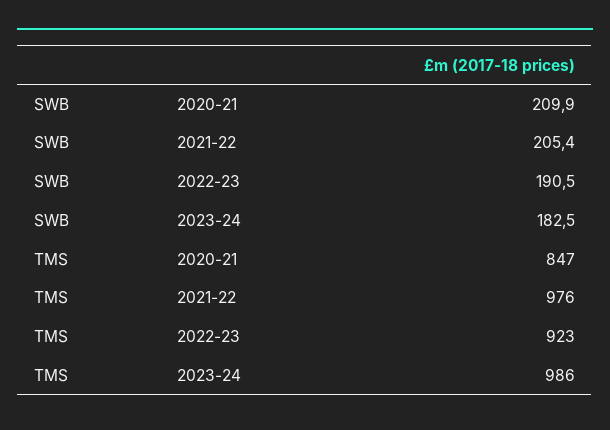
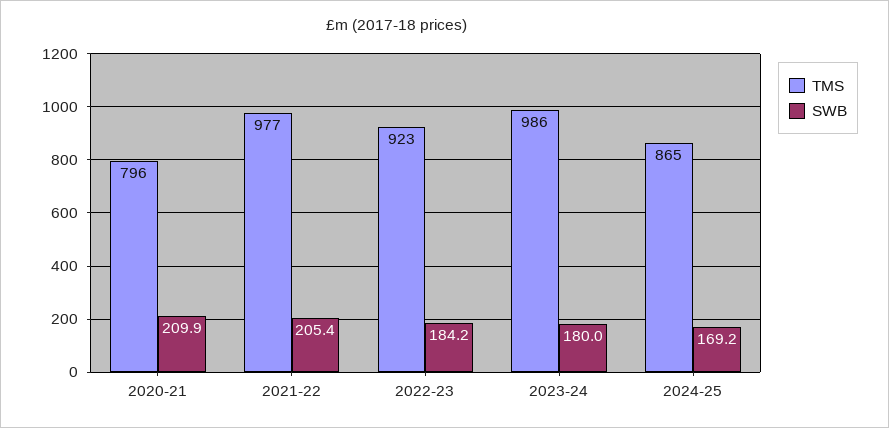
SWB, 2022-23: 190.5 -> 184.2
SWB, 2023-24: 182.5 -> 180
TMS, 2020-21: 847 -> 796
TMS, 2021-22: 976 -> 977
TMS, 2024-25: none -> 865
SWB, 2024-25: none -> 169.2

